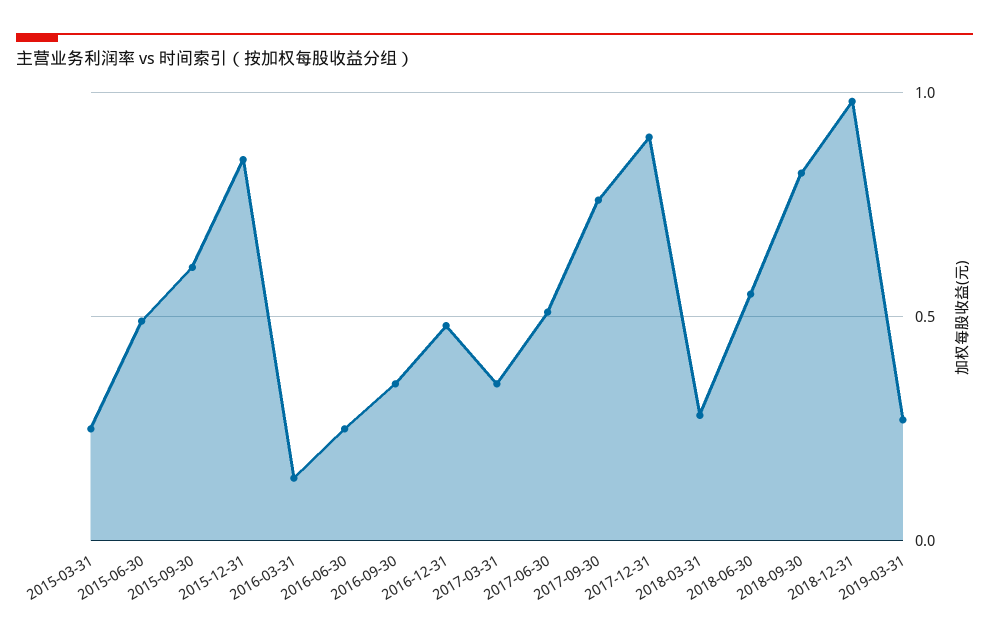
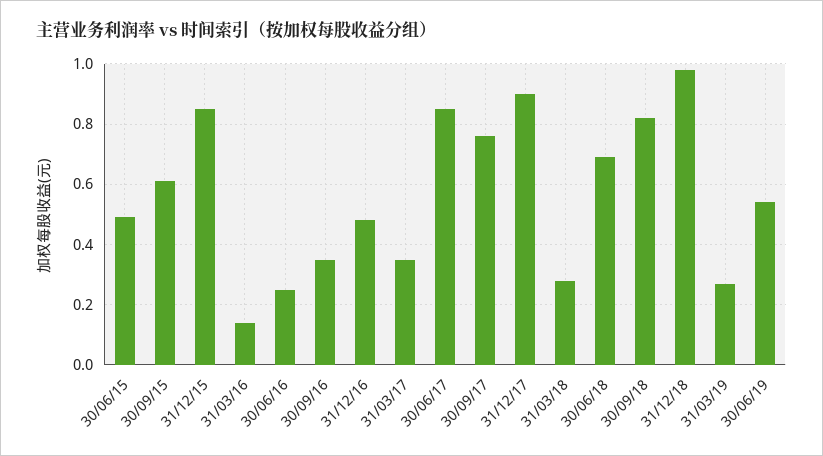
2015-03-31: 0.25 -> none
2017-06-30: 0.5 -> 0.85
2018-06-30: 0.55 -> 0.7
30/06/19: none -> 0.55

